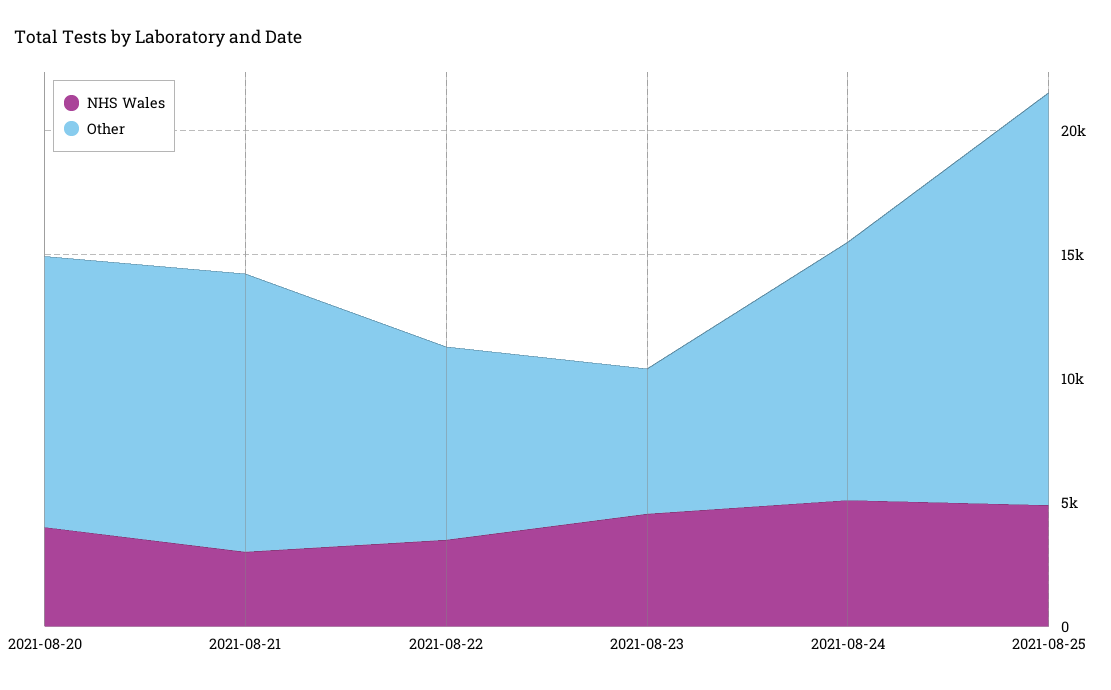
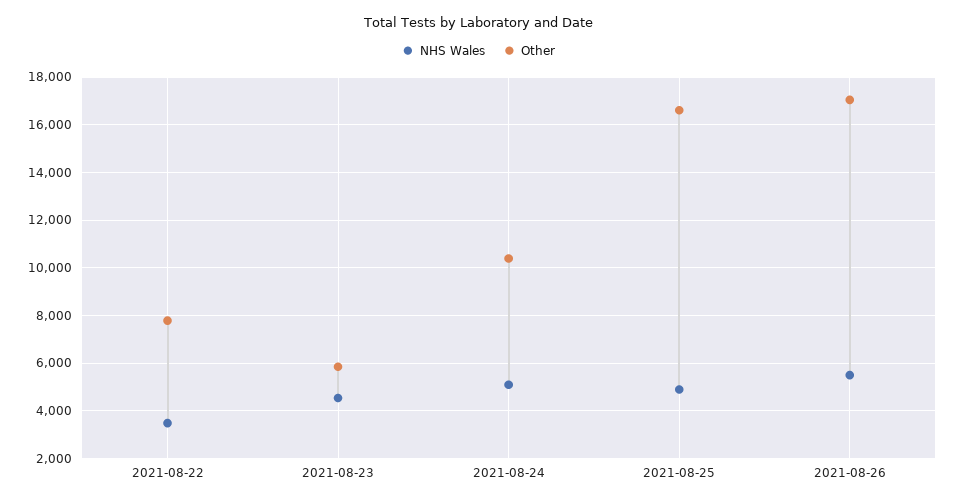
NHS Wales, 2021-08-20: 4000 -> none
Other, 2021-08-20: 11000 -> none
NHS Wales, 2021-08-21: 3000 -> none
Other, 2021-08-21: 11000 -> none
NHS Wales, 2021-08-26: none -> 5500
Other, 2021-08-26: none -> 17000

